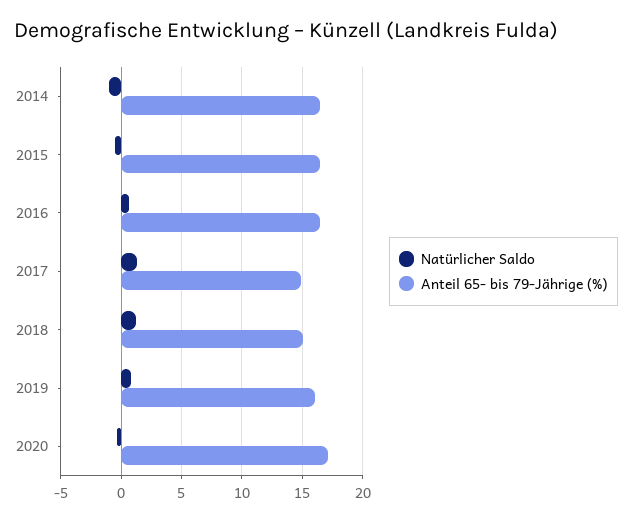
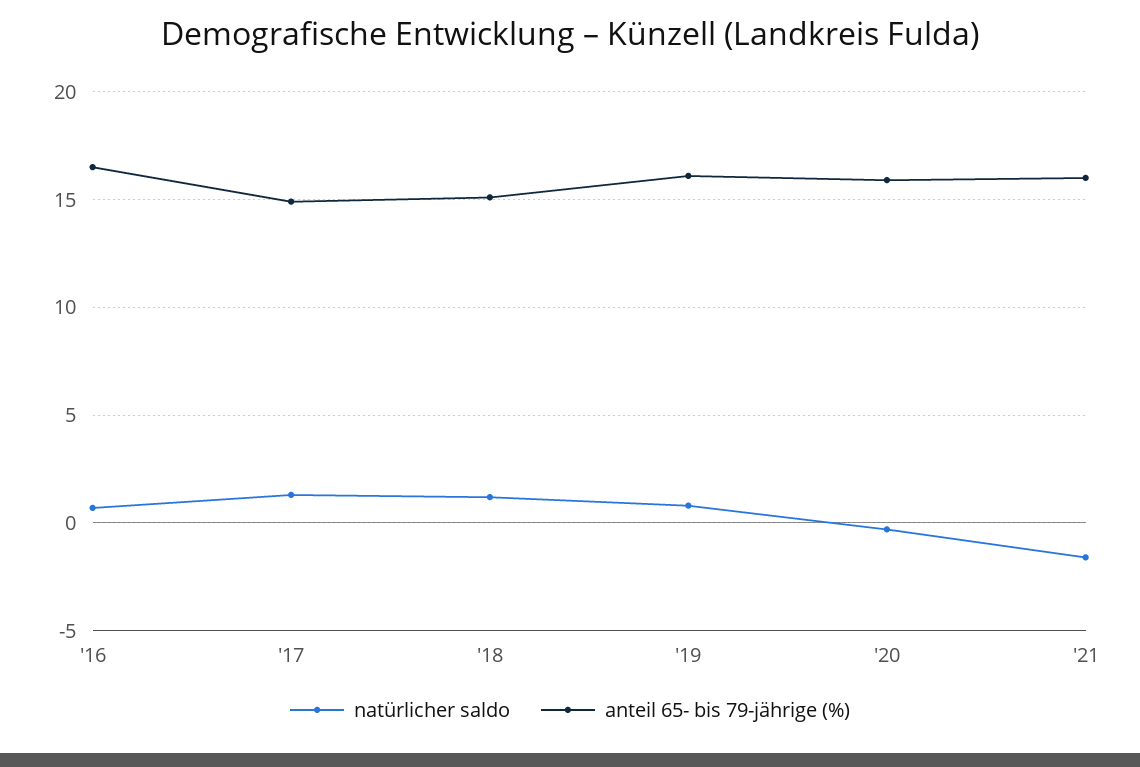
Natürlicher Saldo, 2014: -1 -> none
Anteil 65- bis 79-Jährige (%), 2014: 16.5 -> none
Natürlicher Saldo, 2015: -0.5 -> none
Anteil 65- bis 79-Jährige (%), 2015: 16.5 -> none
Anteil 65- bis 79-Jährige (%), 2020: 17 -> 16
Natürlicher Saldo, '21: none -> -1.5
Anteil 65- bis 79-Jährige (%), '21: none -> 16

